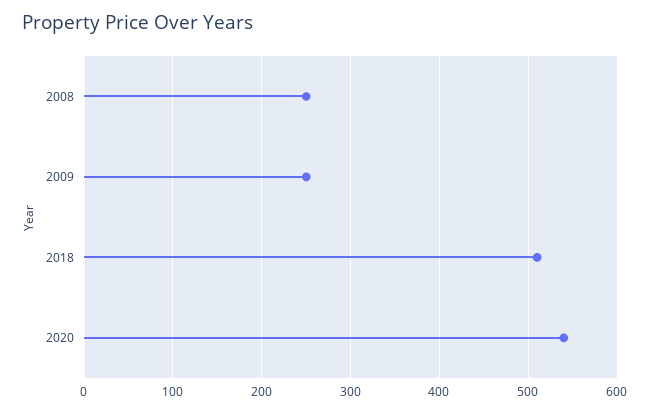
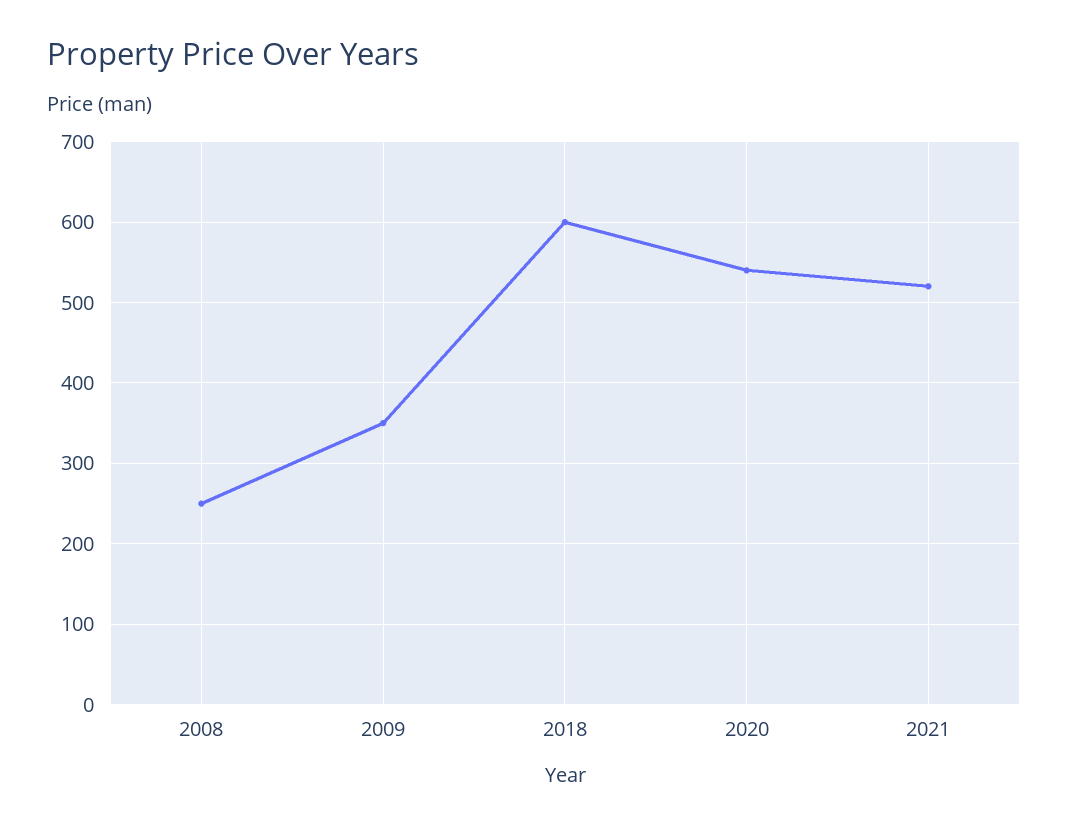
2009: 250 -> 350
2018: 510 -> 600
2021: none -> 520

